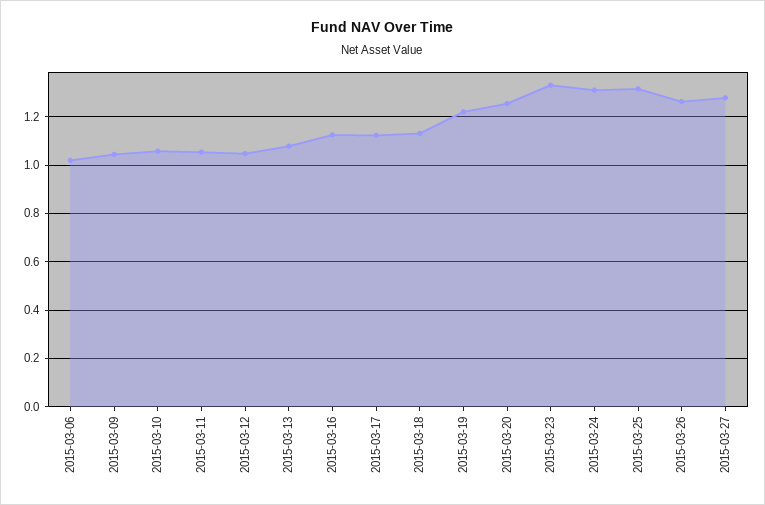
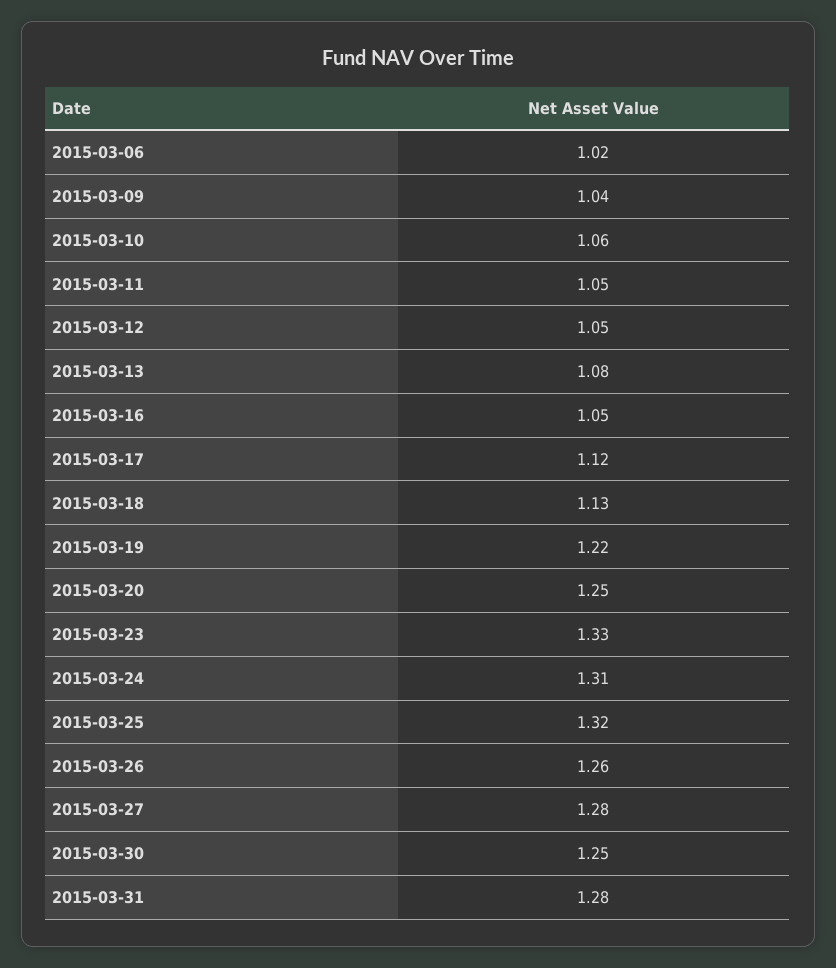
2015-03-16: 1.125 -> 1.05
2015-03-30: none -> 1.25
2015-03-31: none -> 1.28

